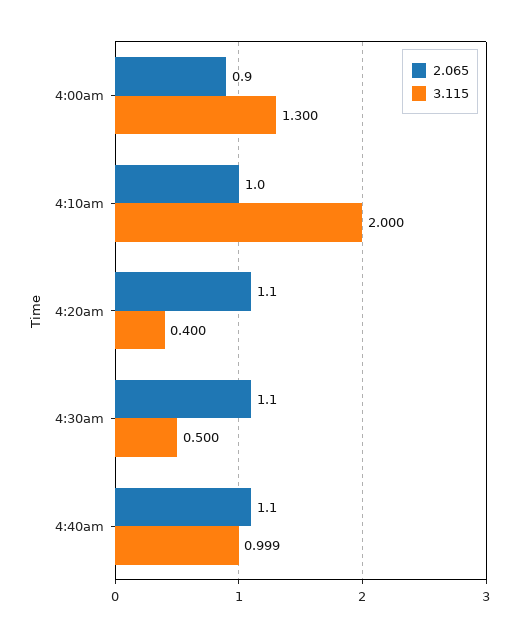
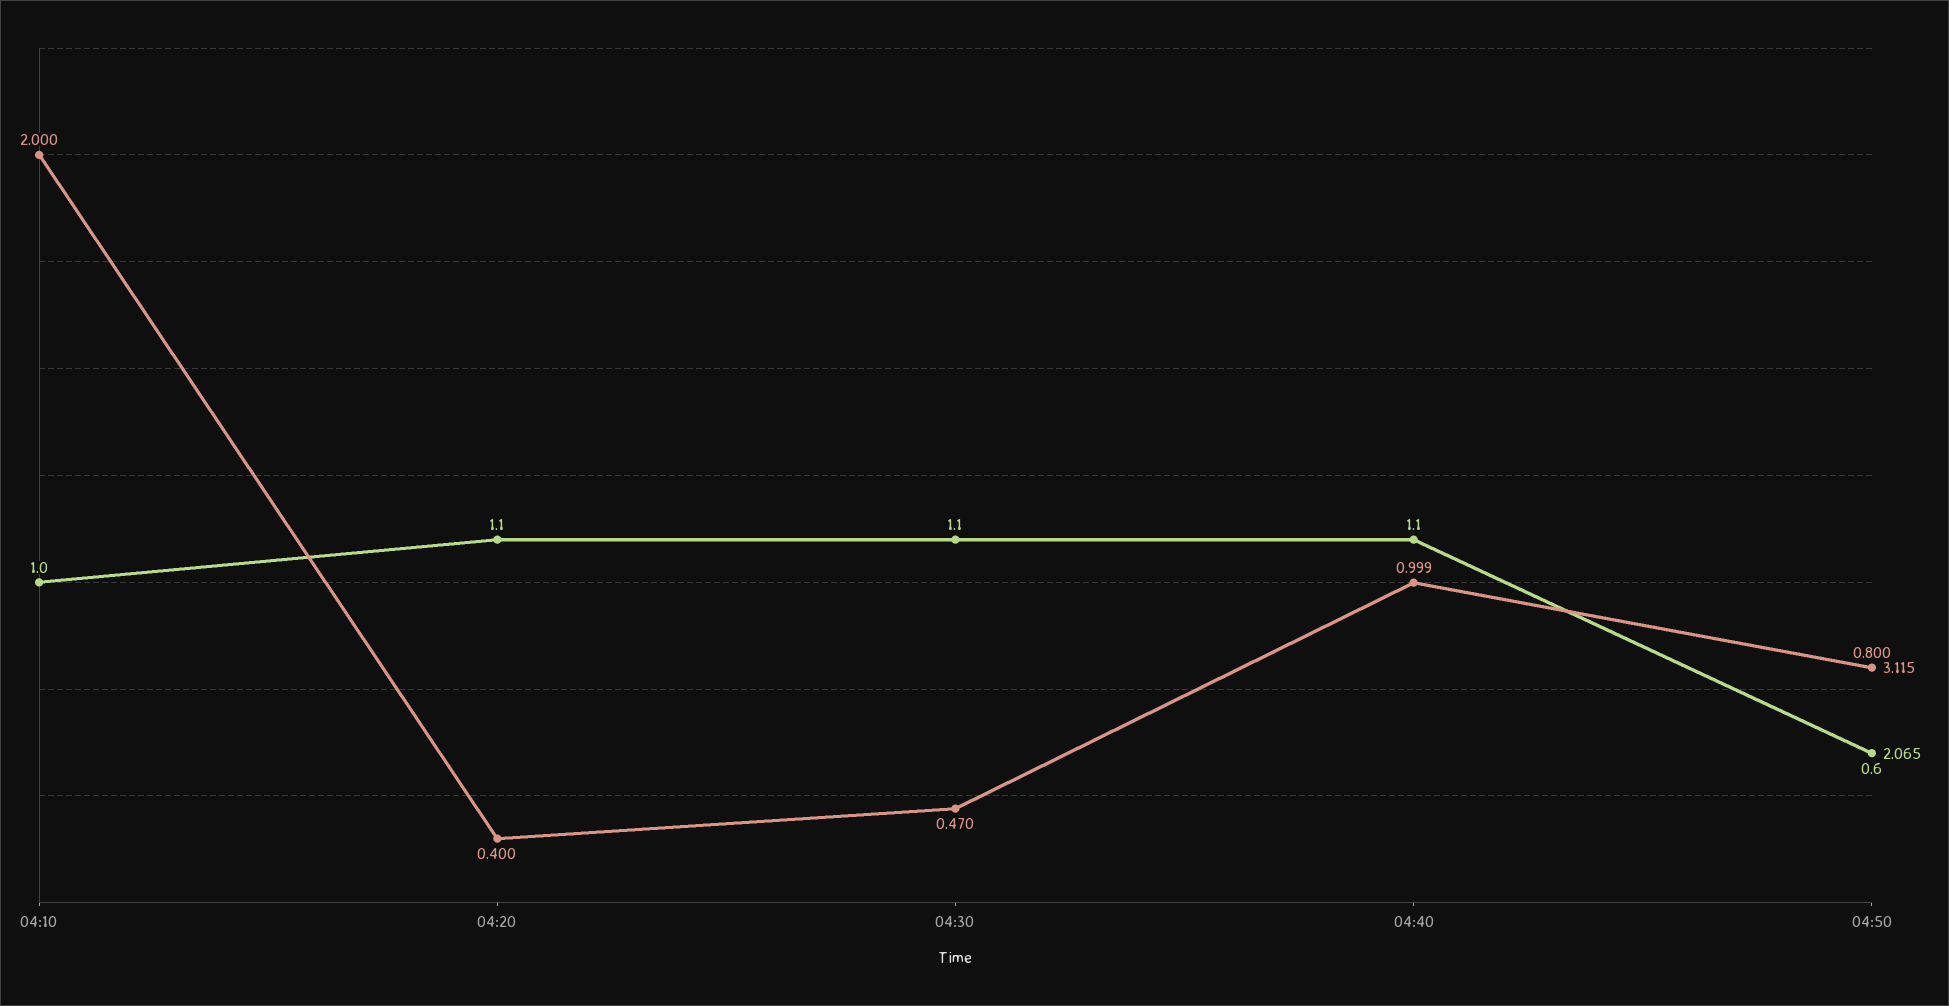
2.065, 4:00am: 0.9 -> none
3.115, 4:00am: 1.3 -> none
3.115, 4:30am: 0.5 -> 0.47
3.115, 04:50: none -> 0.8
2.065, 04:50: none -> 0.6

